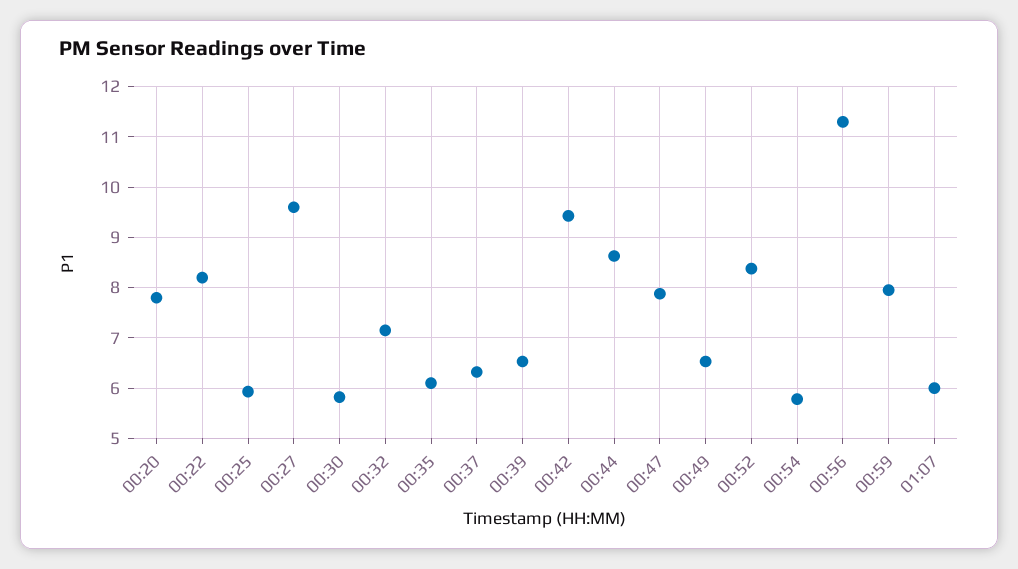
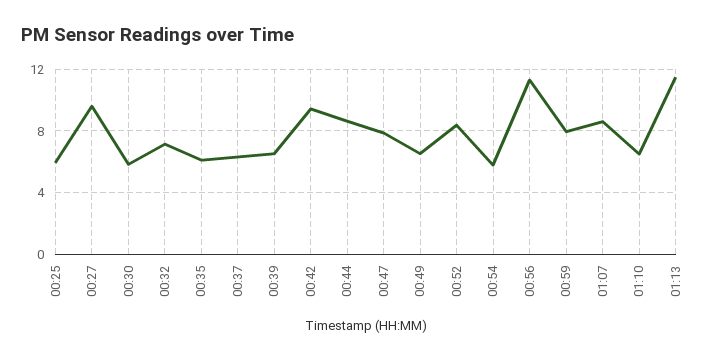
00:20: 7.8 -> none
00:22: 8.2 -> none
01:07: 6 -> 8.5
01:10: none -> 6.5
01:13: none -> 11.5

